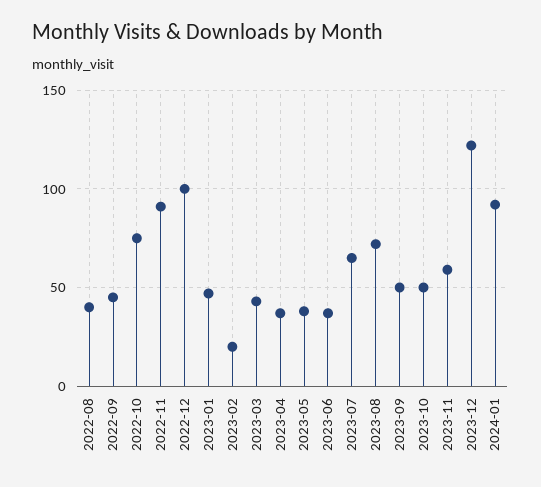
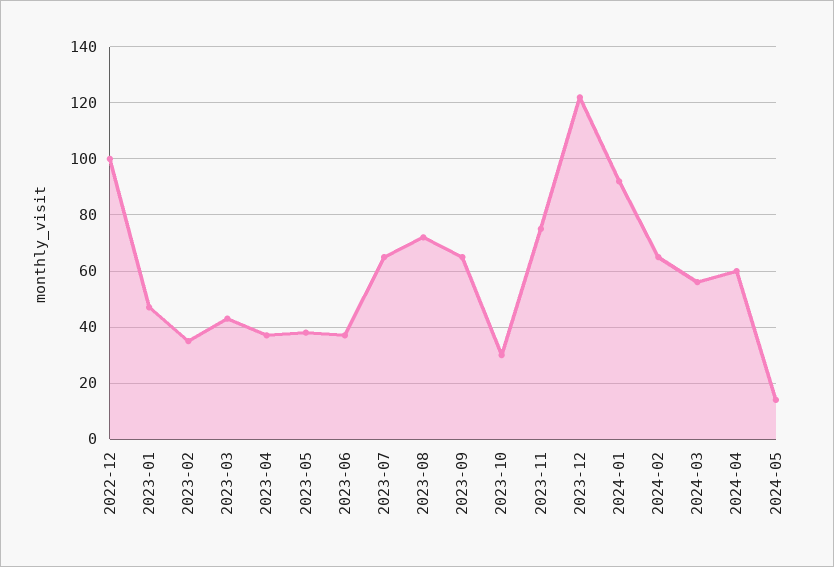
2022-08: 40 -> none
2022-09: 45 -> none
2022-10: 75 -> none
2022-11: 90 -> none
2023-02: 20 -> 35
2023-09: 50 -> 65
2023-10: 50 -> 30
2023-11: 60 -> 75
2024-02: none -> 65
2024-03: none -> 55
2024-04: none -> 60
2024-05: none -> 15

